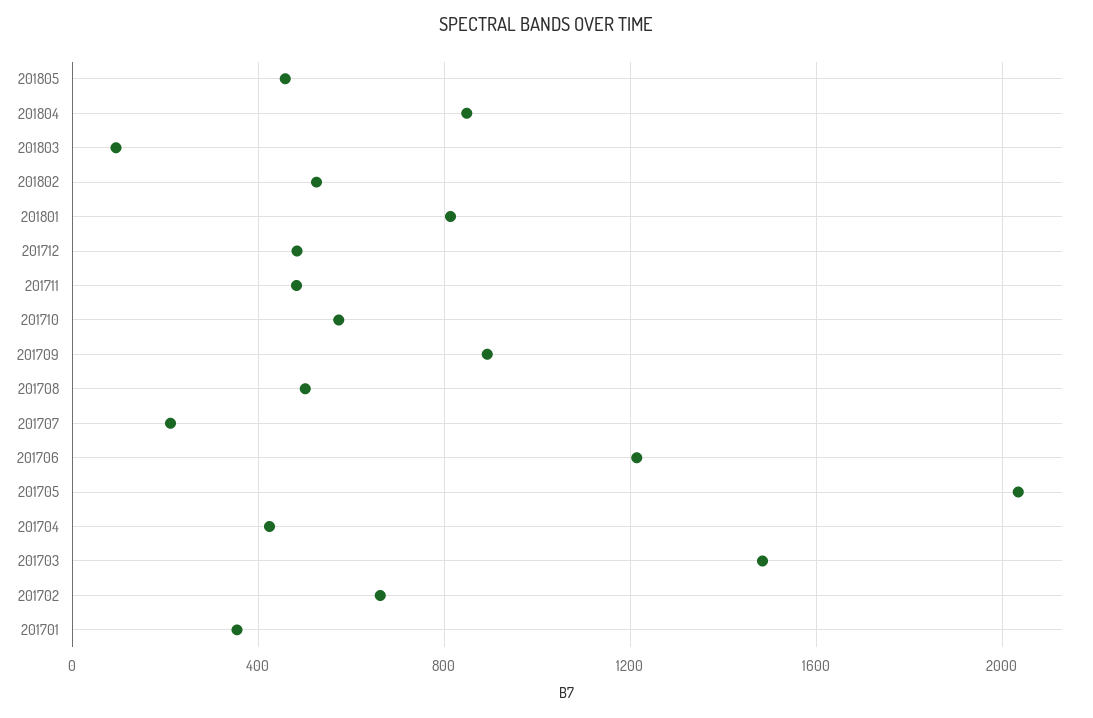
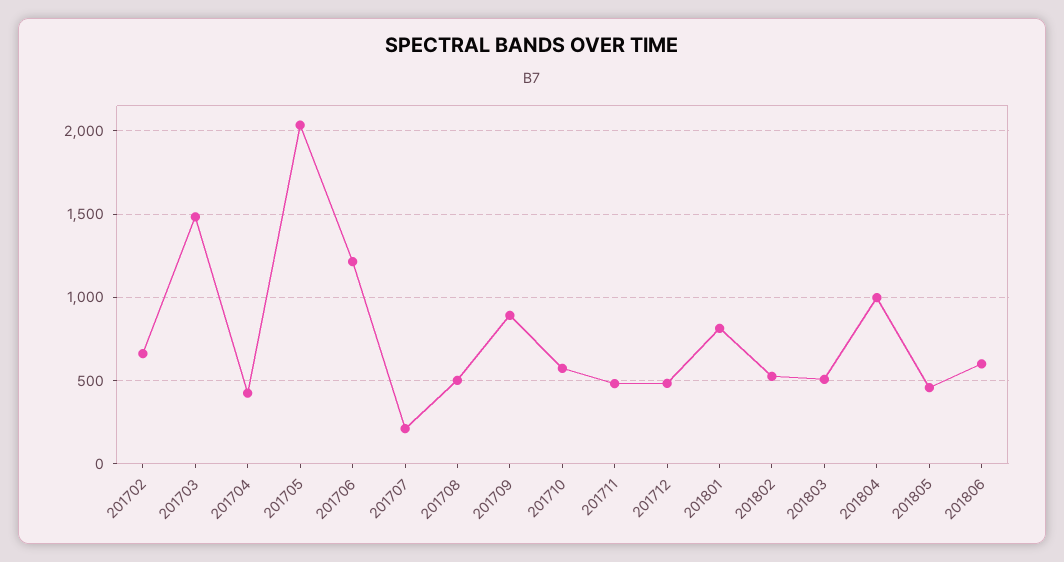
201804: 850 -> 1000
201803: 100 -> 500
201701: 350 -> none
201806: none -> 600

